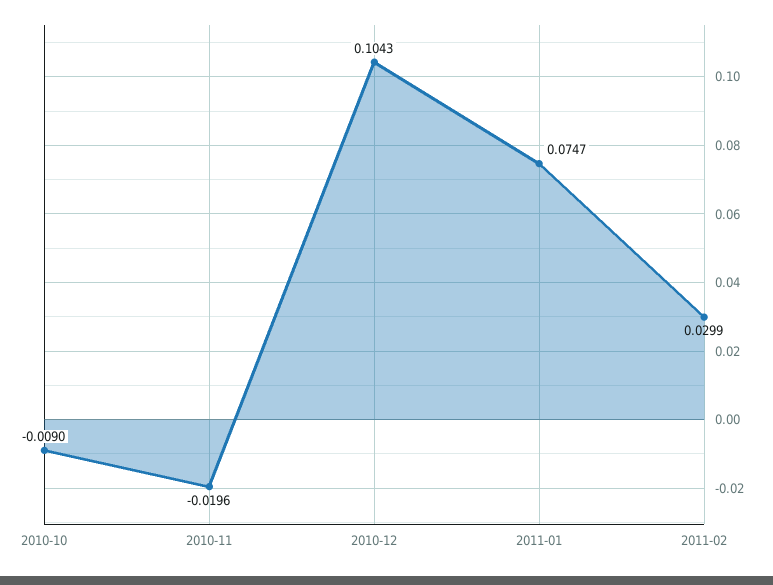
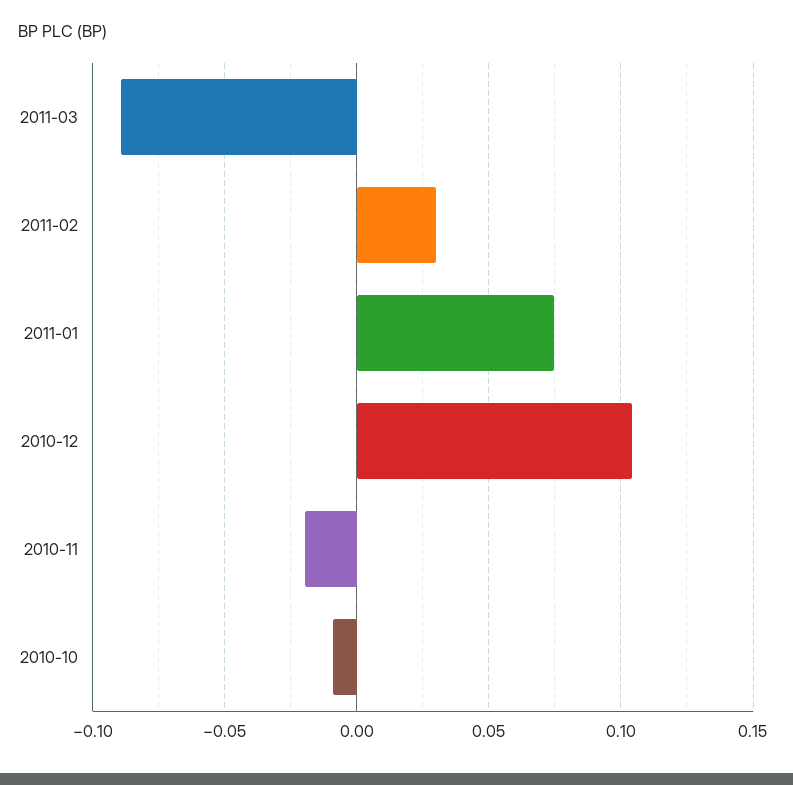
2011-03: none -> -0.09

